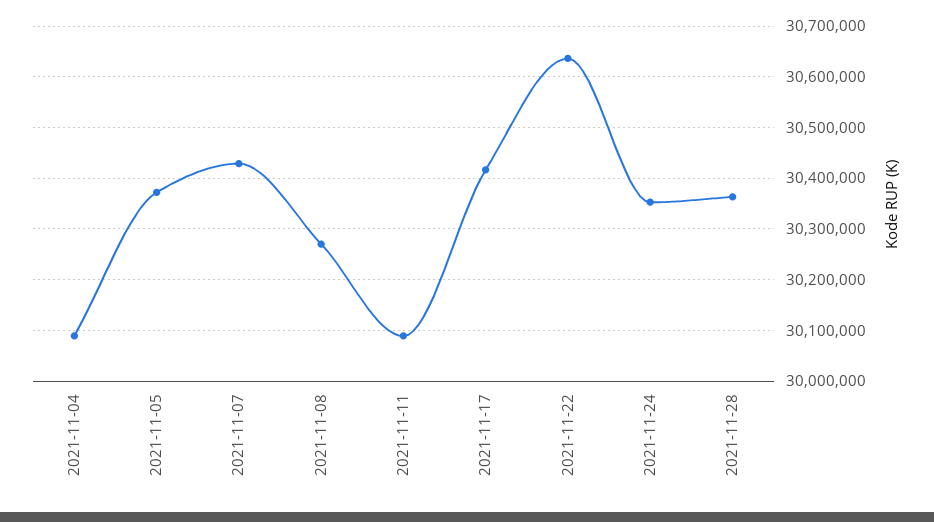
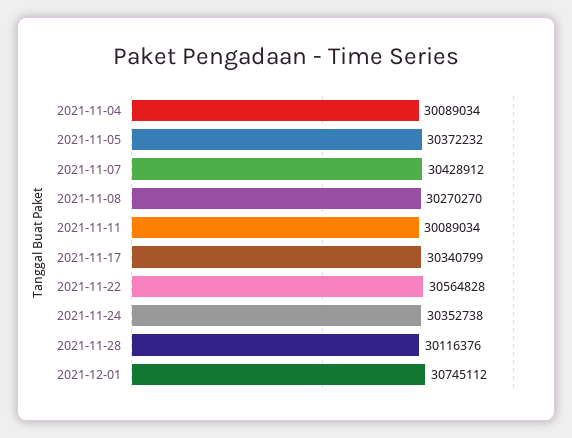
2021-11-17: 30420000 -> 30340799
2021-11-22: 30640000 -> 30564828
2021-11-28: 30360000 -> 30116376
2021-12-01: none -> 30745112

